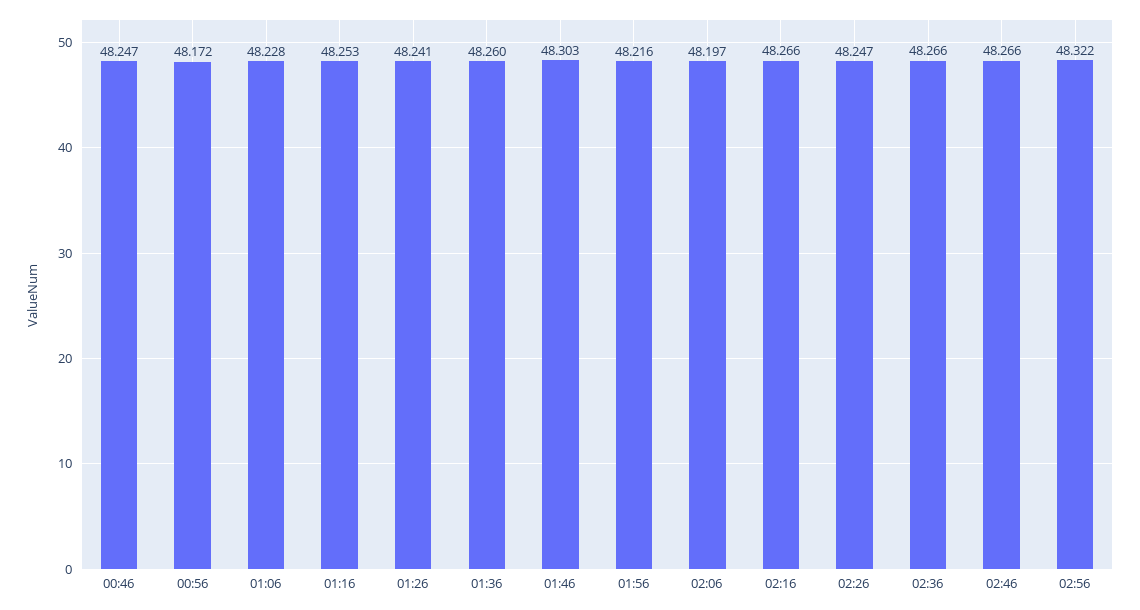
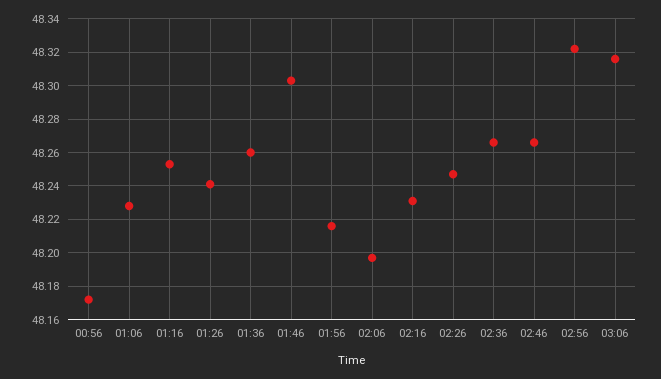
00:46: 48.247 -> none
02:16: 48.266 -> 48.23
03:06: none -> 48.315

